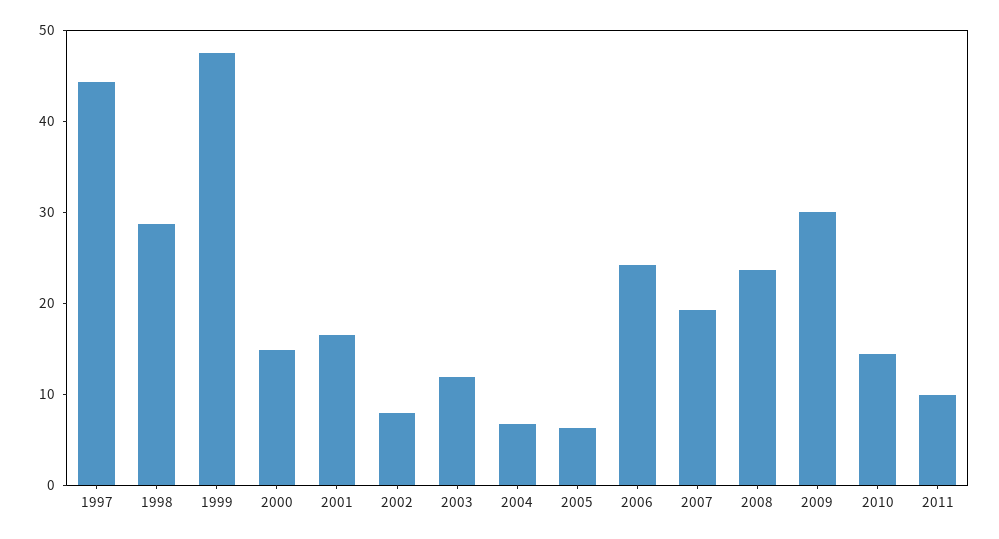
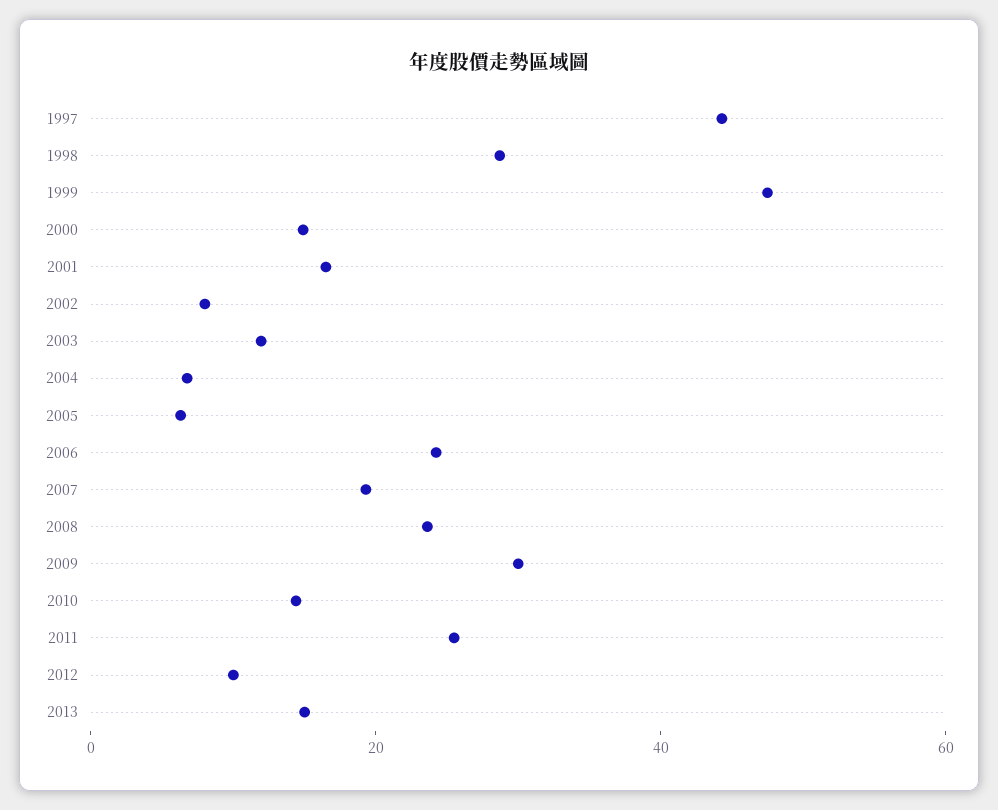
2011: 10 -> 25
2012: none -> 10
2013: none -> 15

